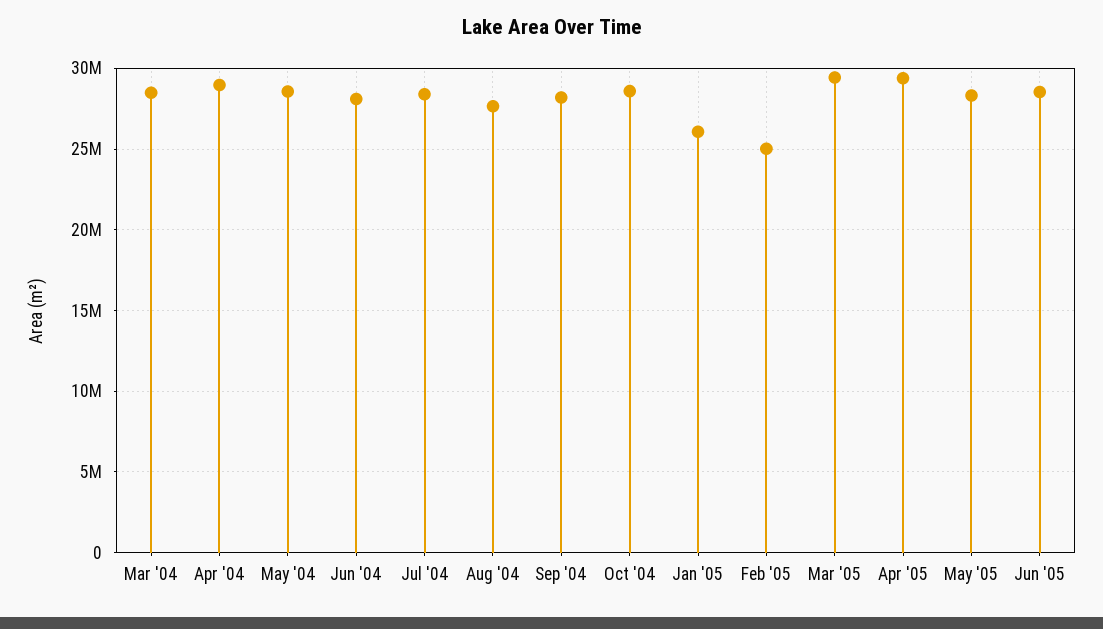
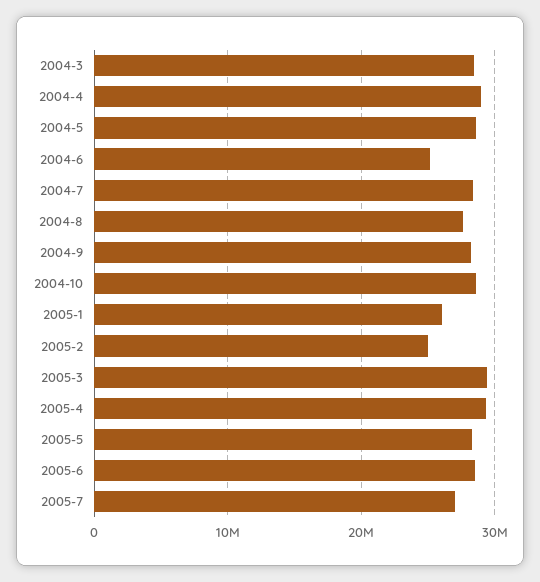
Jun '04: 28000000 -> 25000000
2005-7: none -> 27000000

